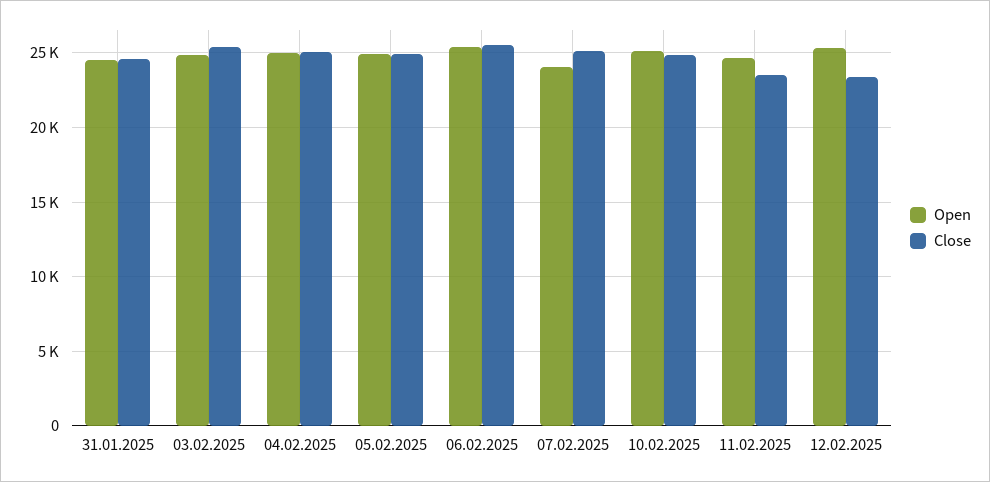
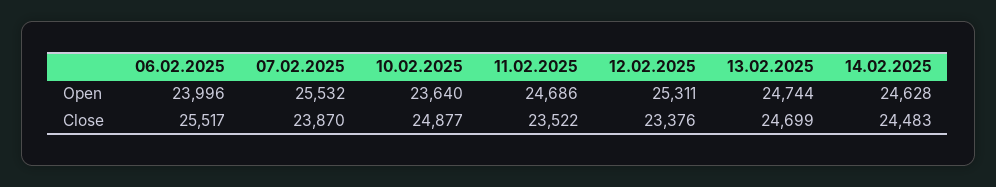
Open, 31.01.2025: 24500 -> none
Close, 31.01.2025: 24500 -> none
Open, 03.02.2025: 25000 -> none
Close, 03.02.2025: 25500 -> none
Open, 04.02.2025: 25000 -> none
Close, 04.02.2025: 25000 -> none
Open, 05.02.2025: 25000 -> none
Close, 05.02.2025: 25000 -> none
Open, 06.02.2025: 25500 -> 23996
Open, 07.02.2025: 24000 -> 25532
Close, 07.02.2025: 25000 -> 23870
Open, 10.02.2025: 25000 -> 23640
Open, 13.02.2025: none -> 24744
Open, 14.02.2025: none -> 24628
Close, 13.02.2025: none -> 24699
Close, 14.02.2025: none -> 24483

